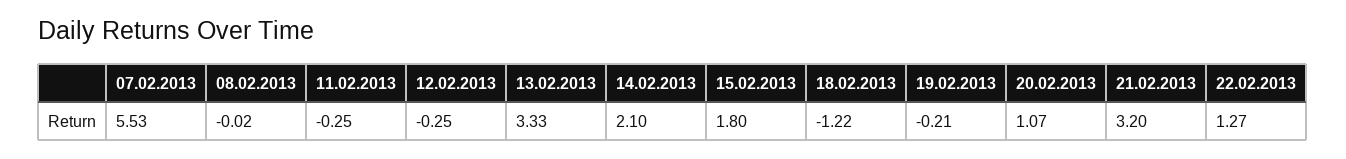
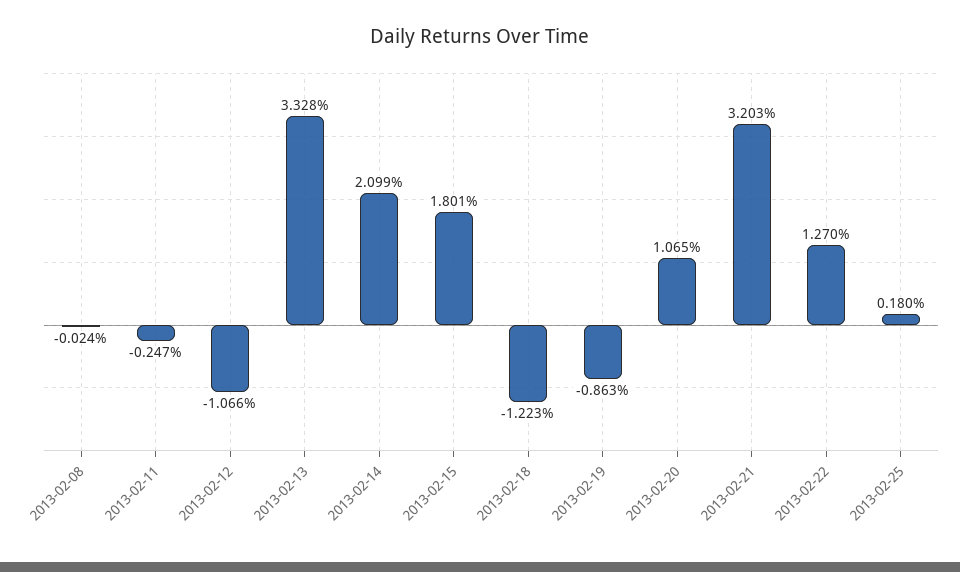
07.02.2013: 5.53 -> none
12.02.2013: -0.25 -> -1.066
19.02.2013: -0.21 -> -0.863
2013-02-25: none -> 0.18

